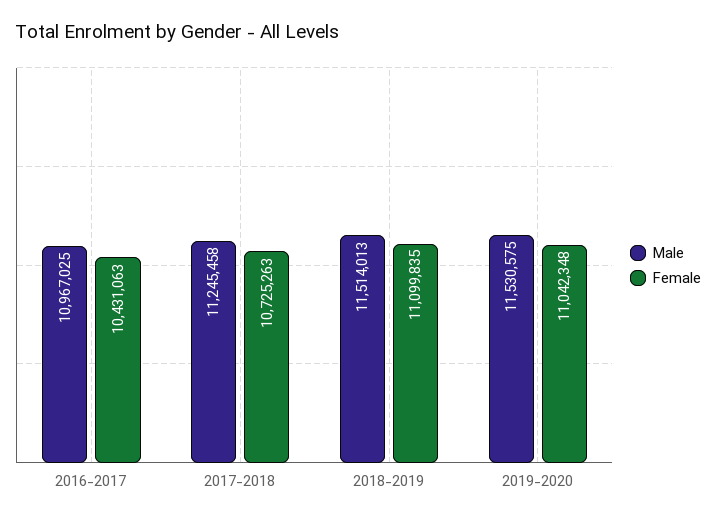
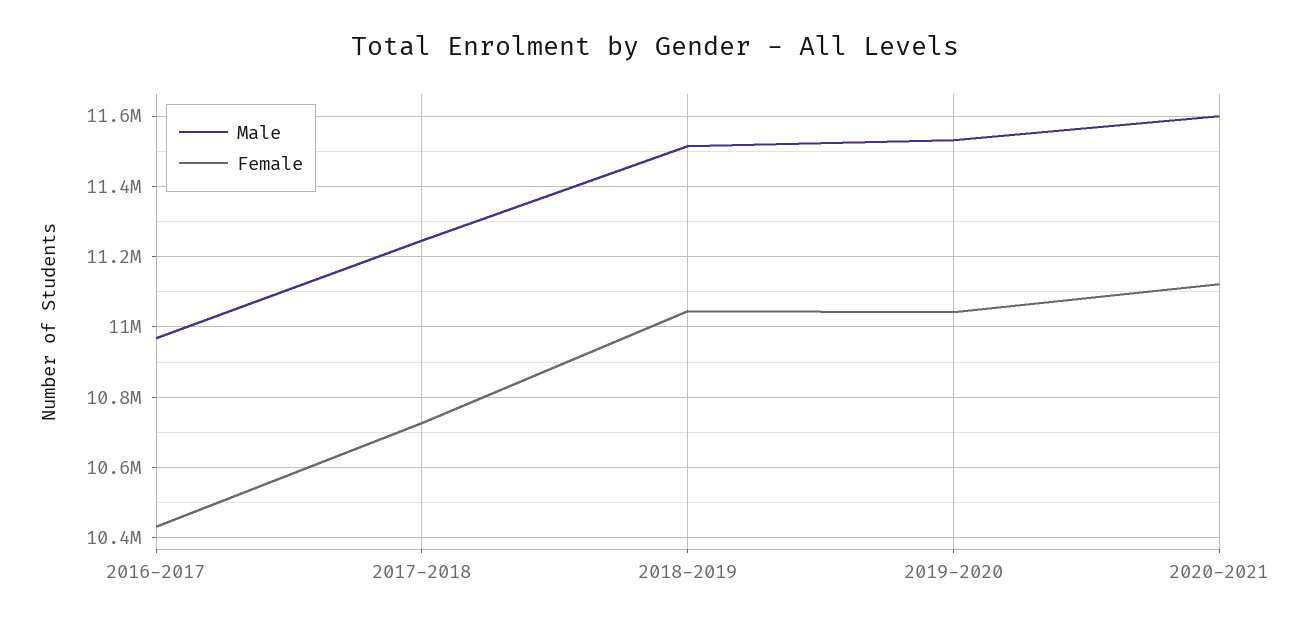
Female, 2018-2019: 11099835 -> 11040000
Male, 2020-2021: none -> 11600000
Female, 2020-2021: none -> 11120000

